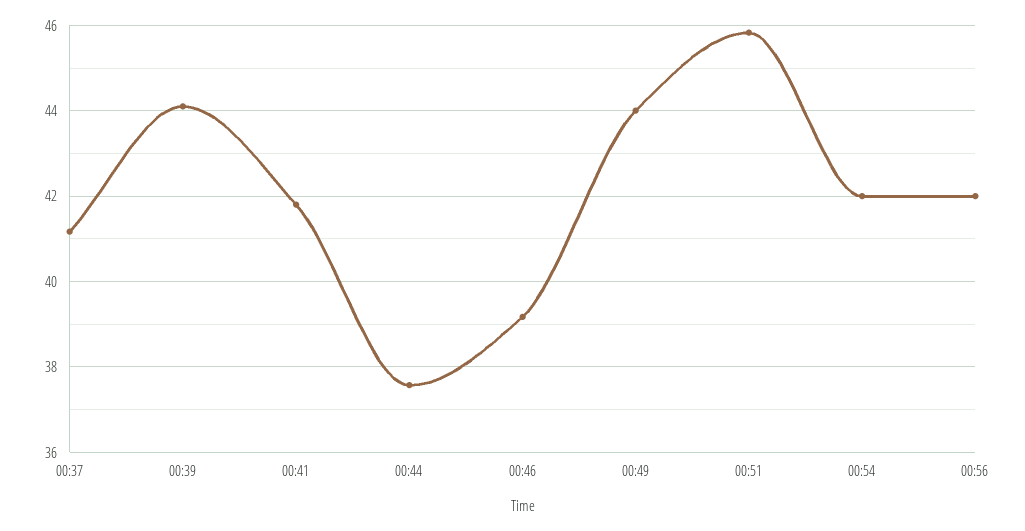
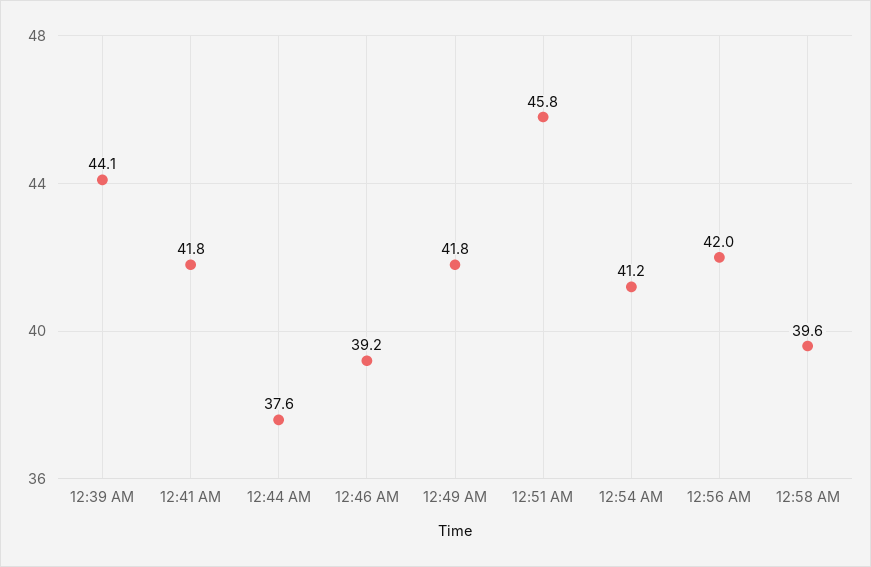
00:37: 41.2 -> none
00:49: 44 -> 41.8
00:54: 42 -> 41.2
12:58 AM: none -> 39.6

